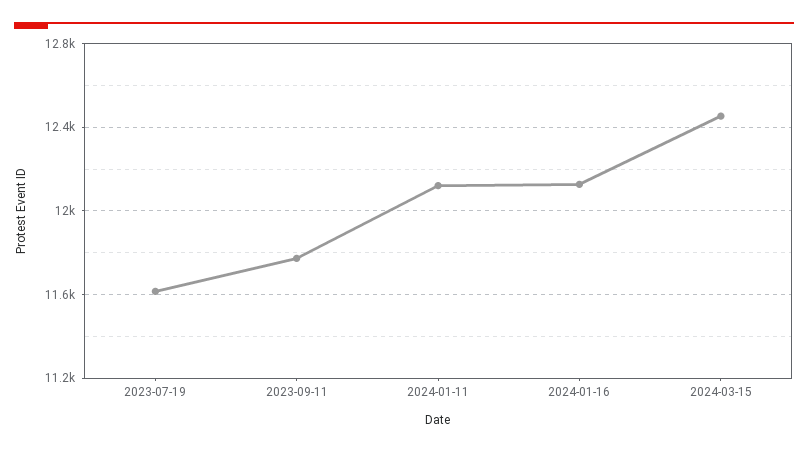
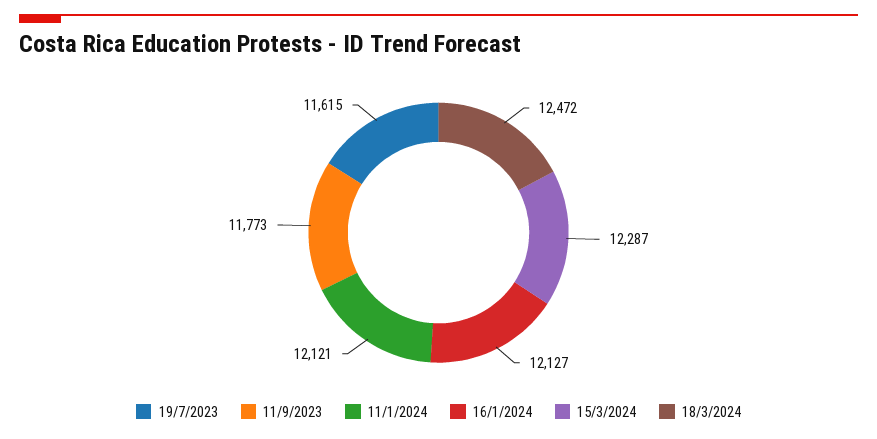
2024-03-15: 12450 -> 12287
18/3/2024: none -> 12472

